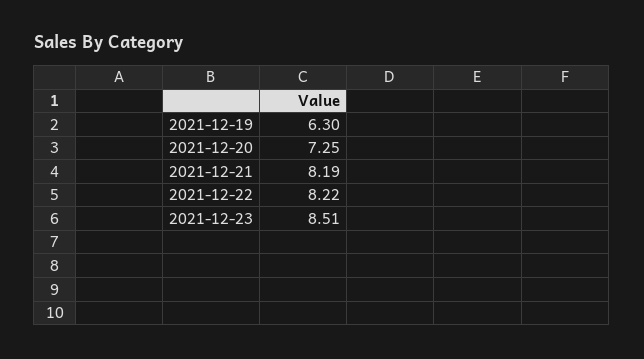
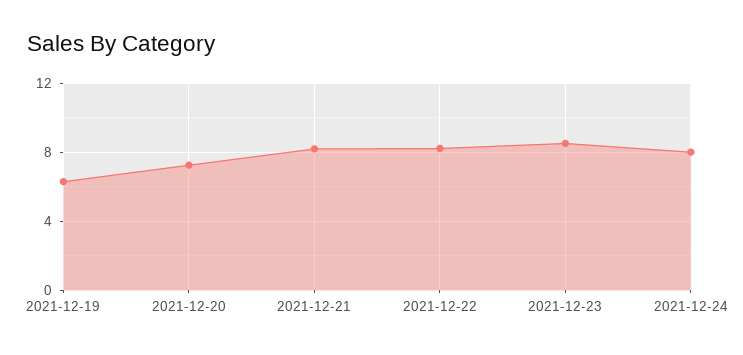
2021-12-24: none -> 8

